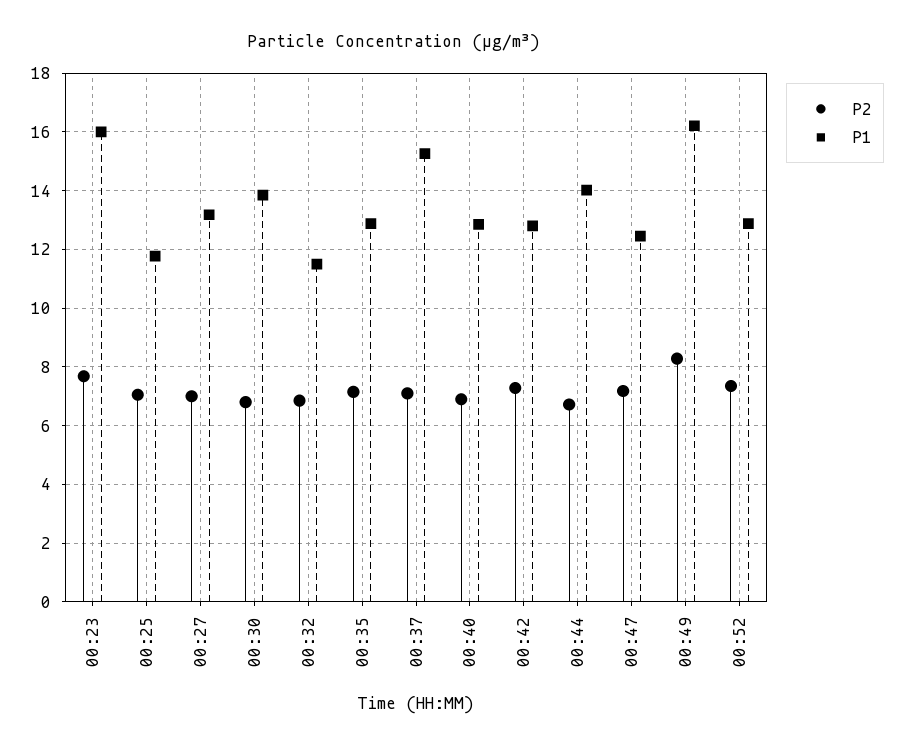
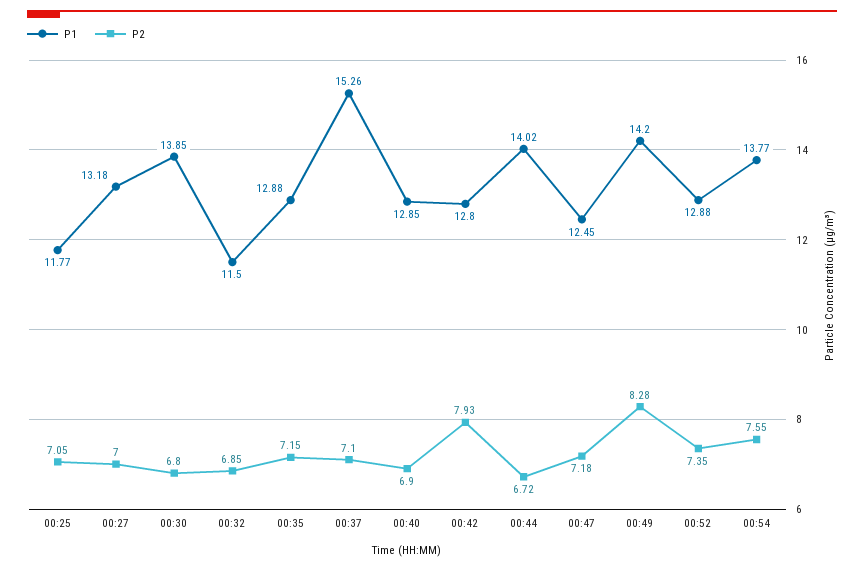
P2, 00:23: 7.75 -> none
P1, 00:23: 16 -> none
P2, 00:42: 7.25 -> 7.93
P1, 00:49: 16.25 -> 14.2
P1, 00:54: none -> 13.77
P2, 00:54: none -> 7.55

